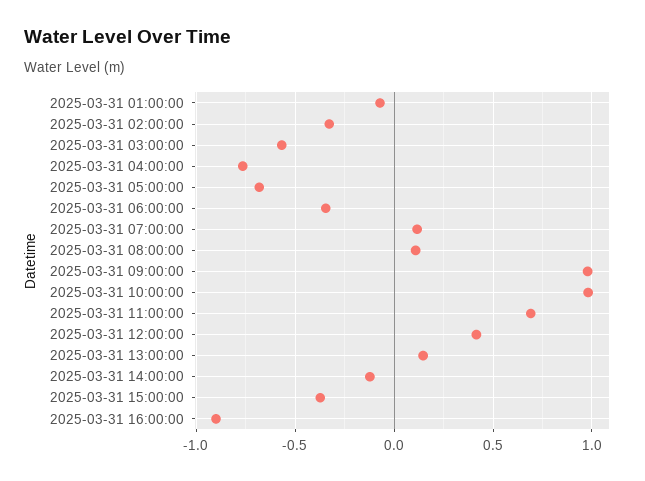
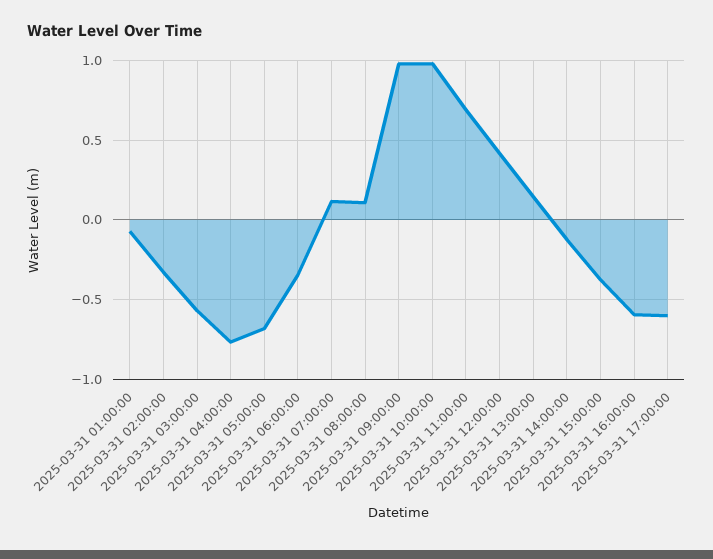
2025-03-31 16:00:00: -0.9 -> -0.6
2025-03-31 17:00:00: none -> -0.6

